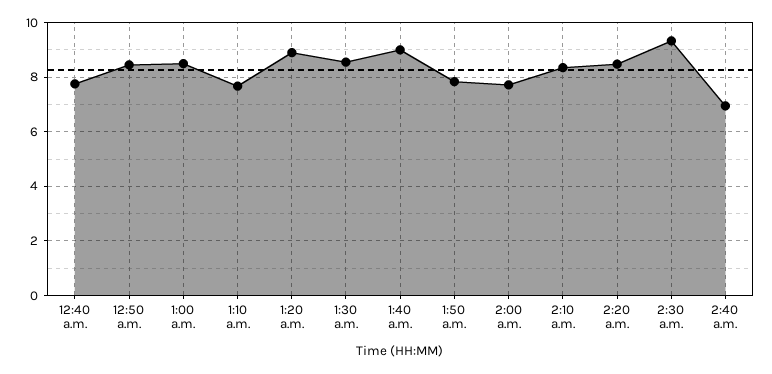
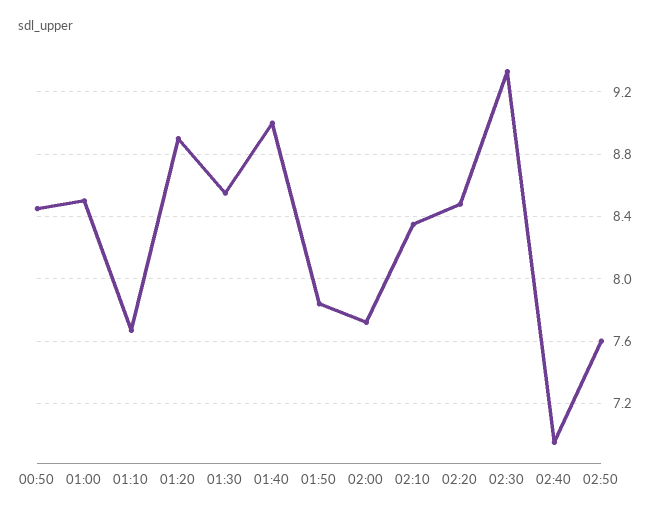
12:40 a.m.: 7.75 -> none
02:50: none -> 7.6

